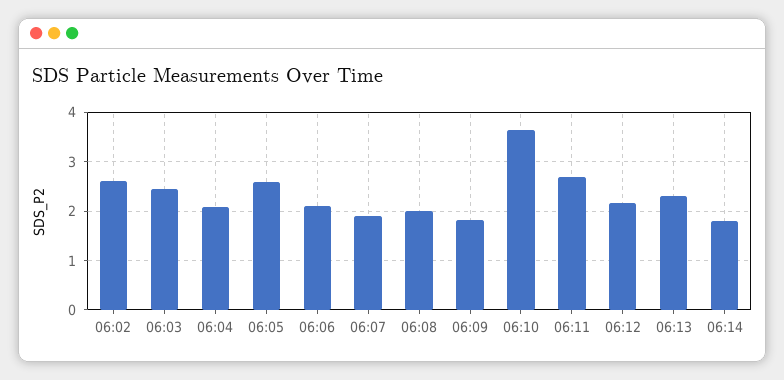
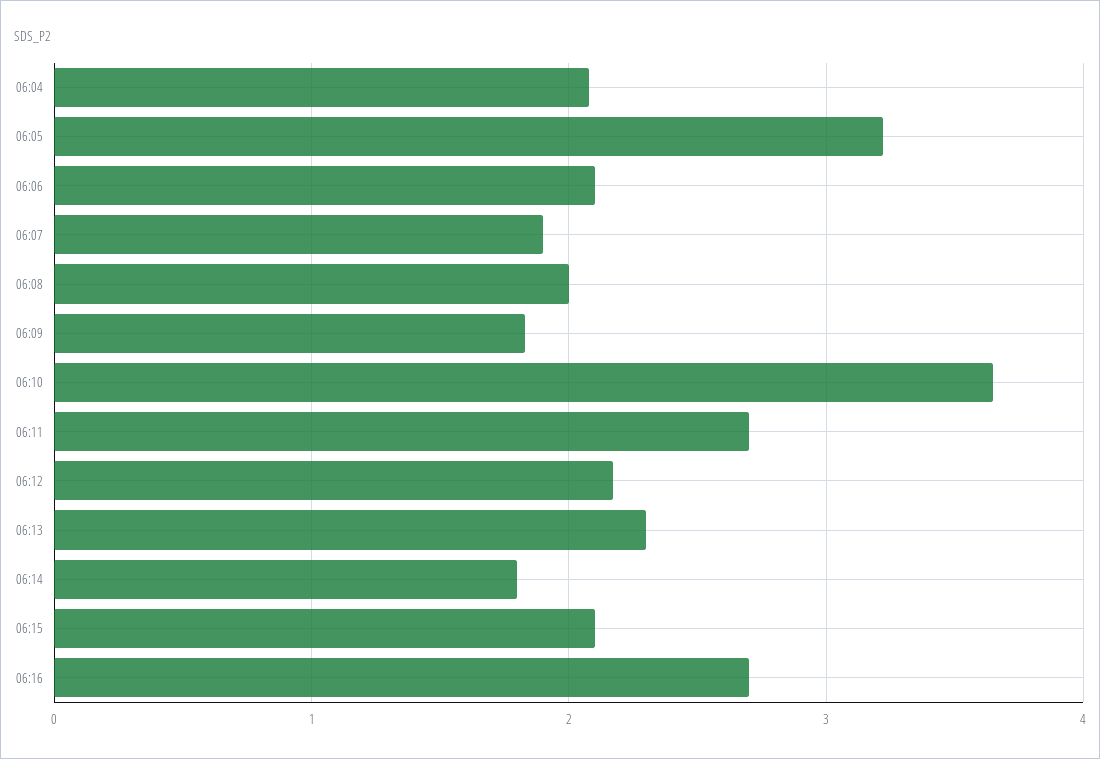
06:02: 2.6 -> none
06:03: 2.4 -> none
06:05: 2.6 -> 3.2
06:15: none -> 2.1
06:16: none -> 2.7

